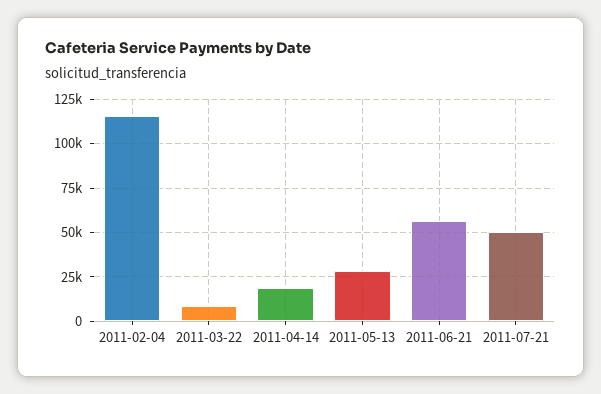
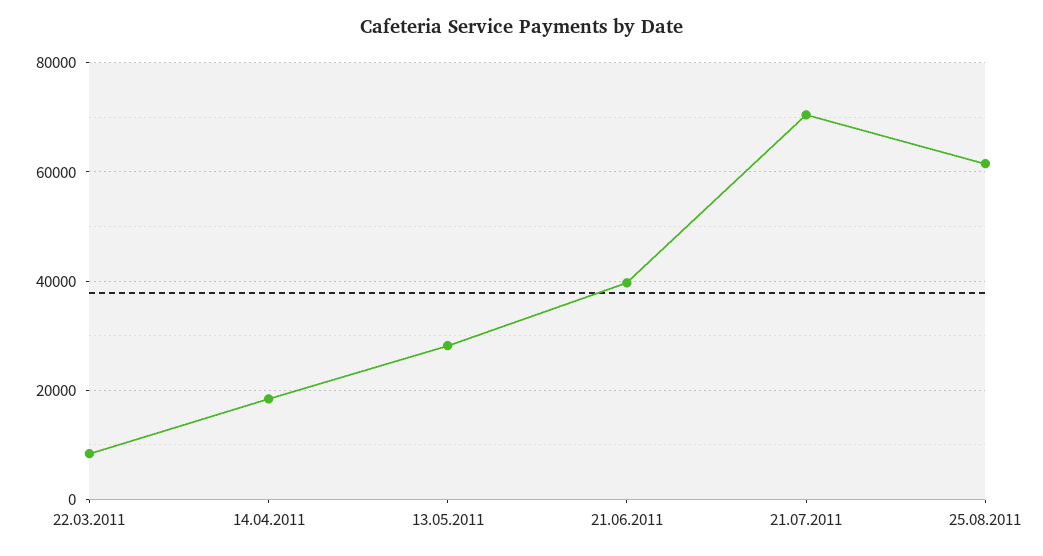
2011-02-04: 115000 -> none
2011-06-21: 55000 -> 40000
2011-07-21: 50000 -> 70000
25.08.2011: none -> 62000

